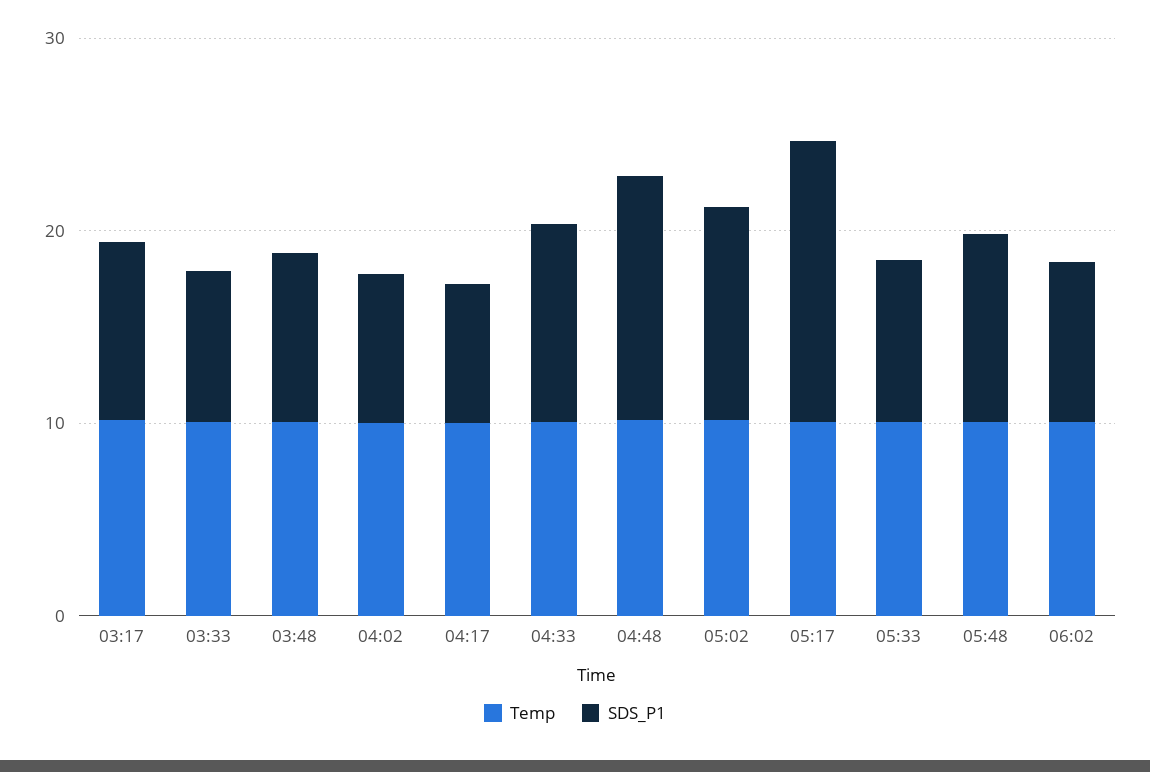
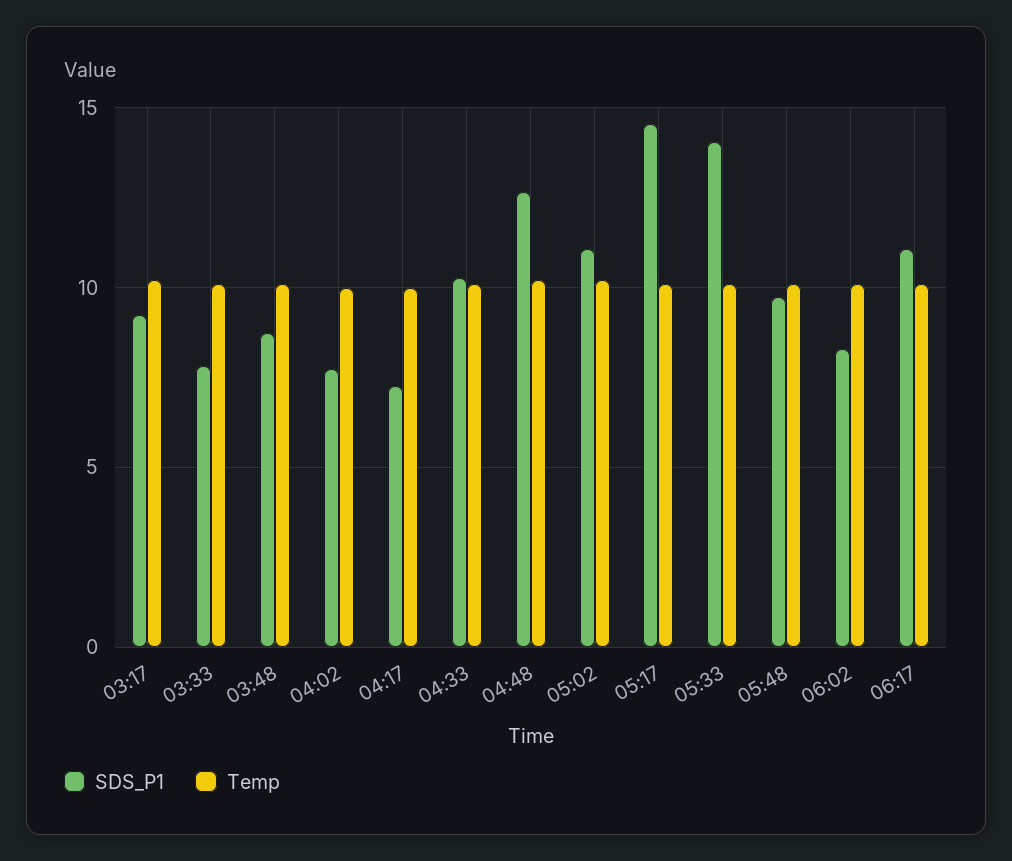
SDS_P1, 05:33: 8 -> 14
SDS_P1, 06:17: none -> 11
Temp, 06:17: none -> 10

